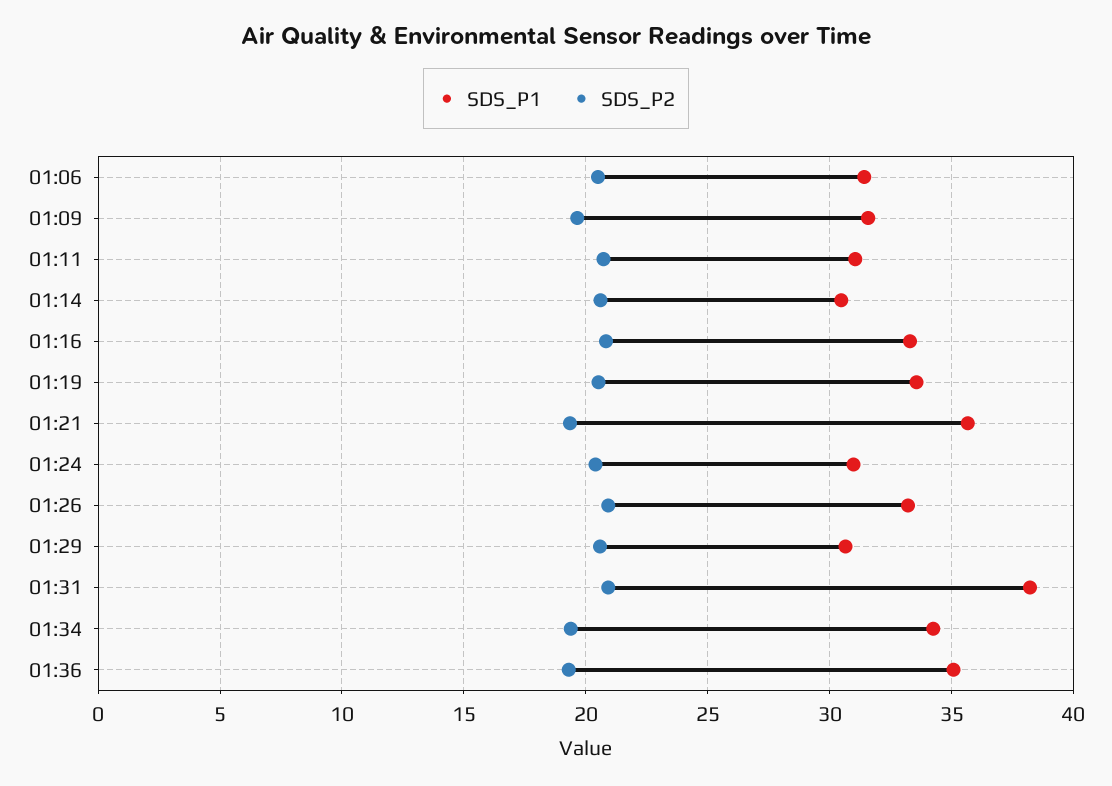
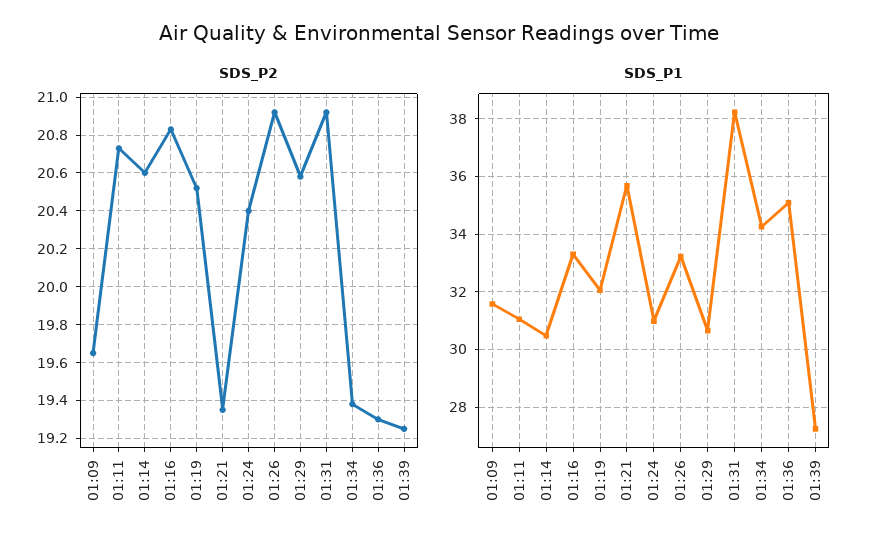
SDS_P1, 01:06: 31.5 -> none
SDS_P2, 01:06: 20.5 -> none
SDS_P1, 01:19: 33.5 -> 32
SDS_P2, 01:39: none -> 19.25
SDS_P1, 01:39: none -> 27.25

